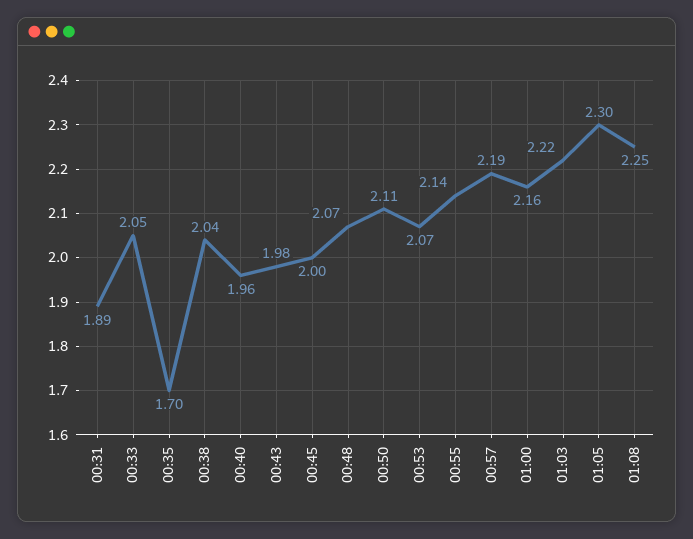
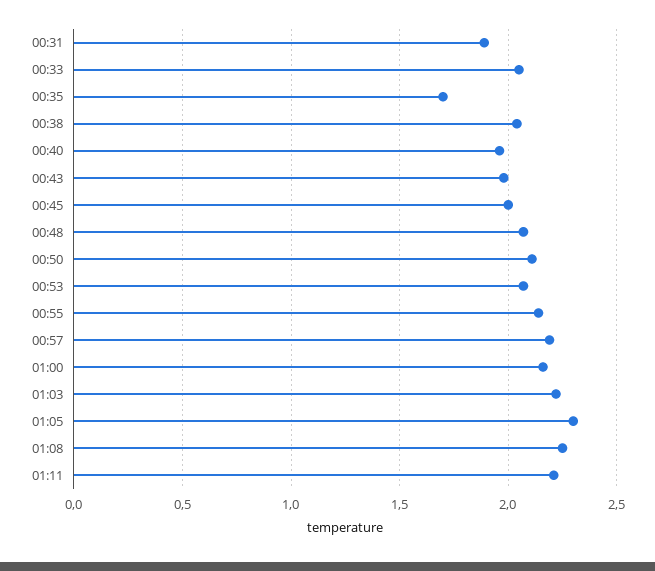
01:11: none -> 2.2

